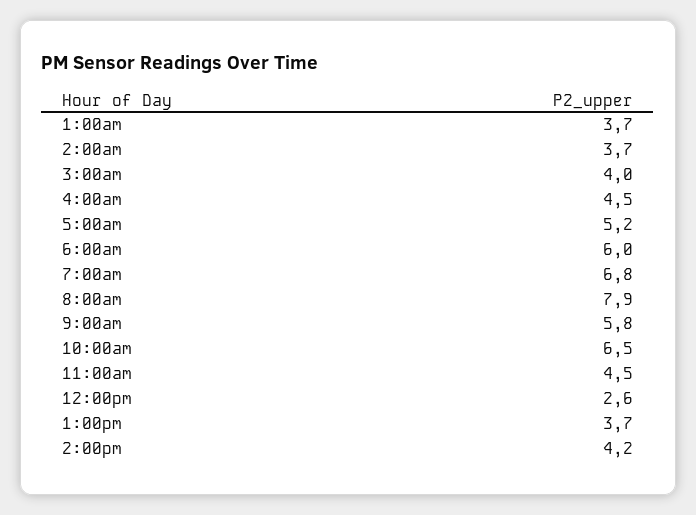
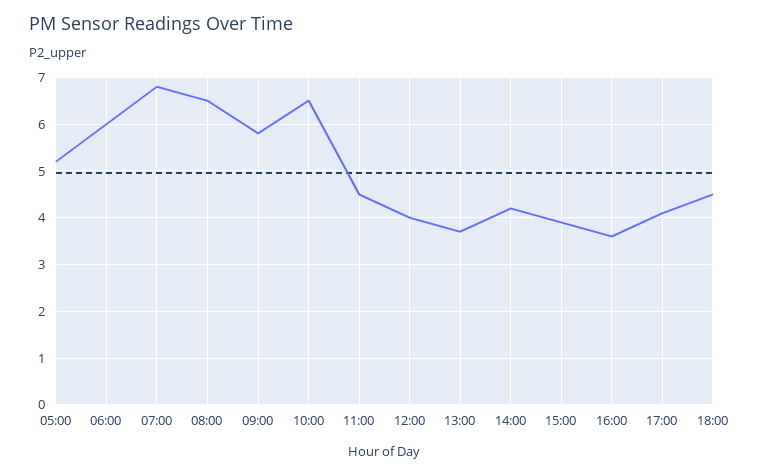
1:00am: 3.7 -> none
2:00am: 3.7 -> none
3:00am: 4 -> none
4:00am: 4.5 -> none
8:00am: 7.9 -> 6.5
12:00pm: 2.6 -> 4
15:00: none -> 4
16:00: none -> 3.5
17:00: none -> 4
18:00: none -> 4.5

